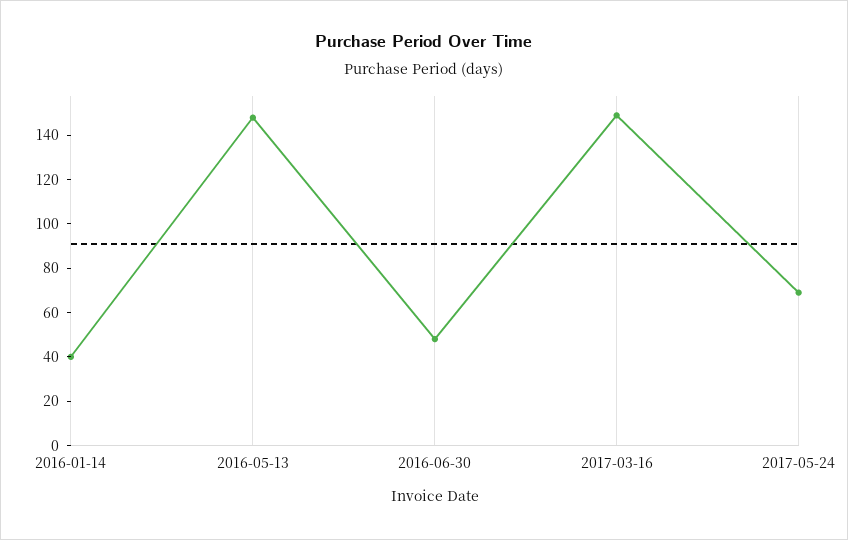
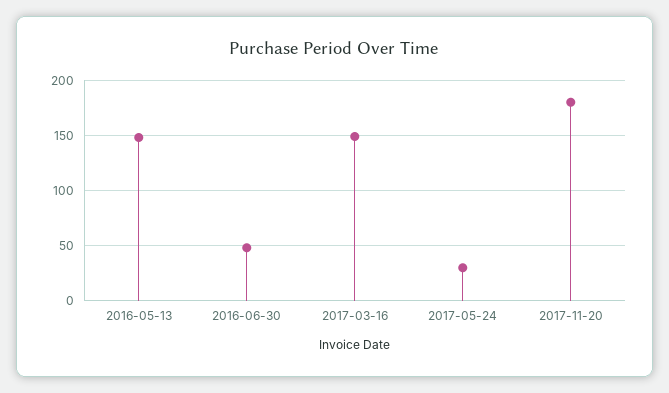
2016-01-14: 40 -> none
2017-05-24: 70 -> 30
2017-11-20: none -> 180

